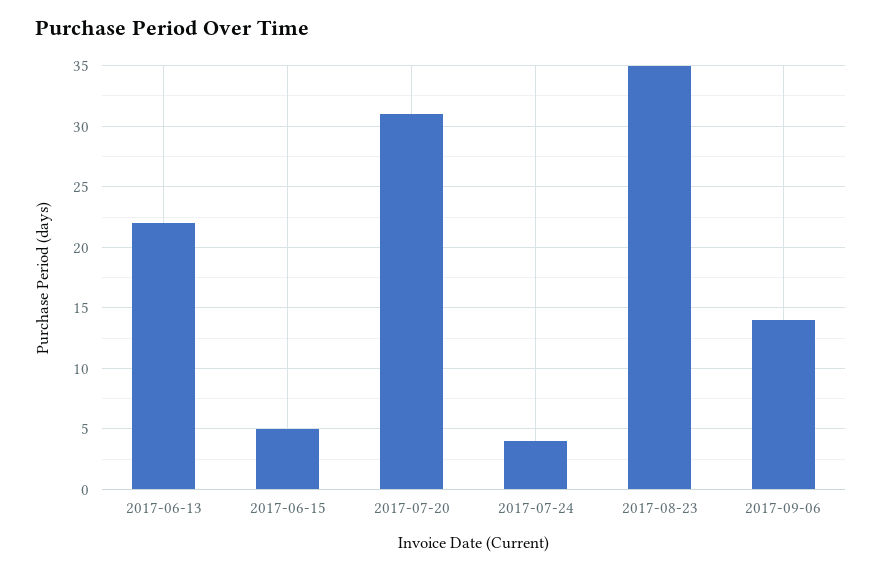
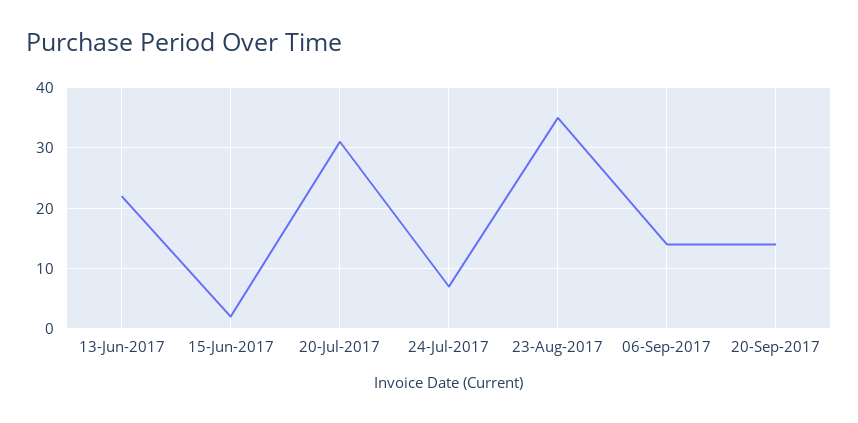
2017-06-15: 5 -> 2
2017-07-24: 4 -> 7
20-Sep-2017: none -> 14

